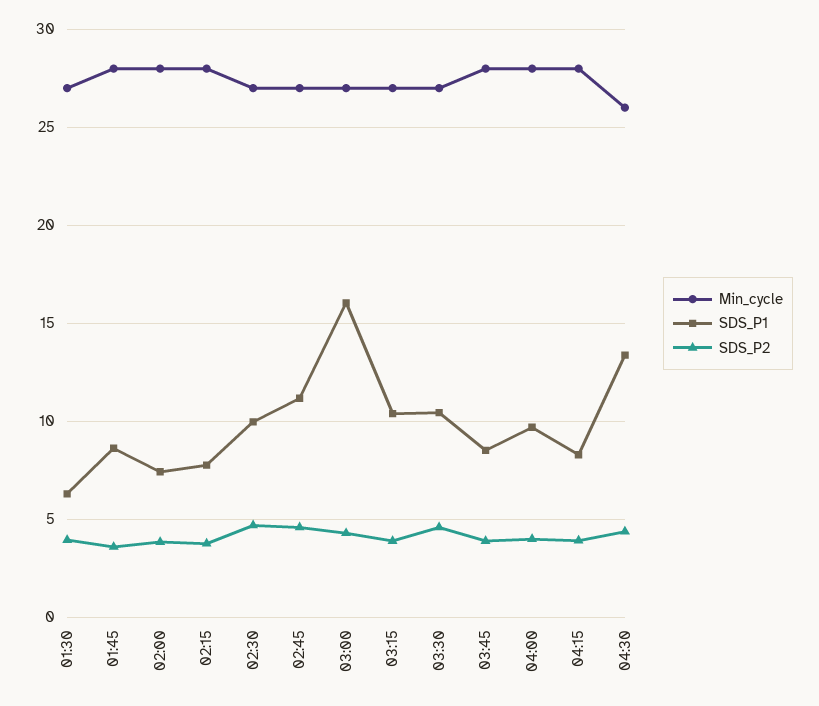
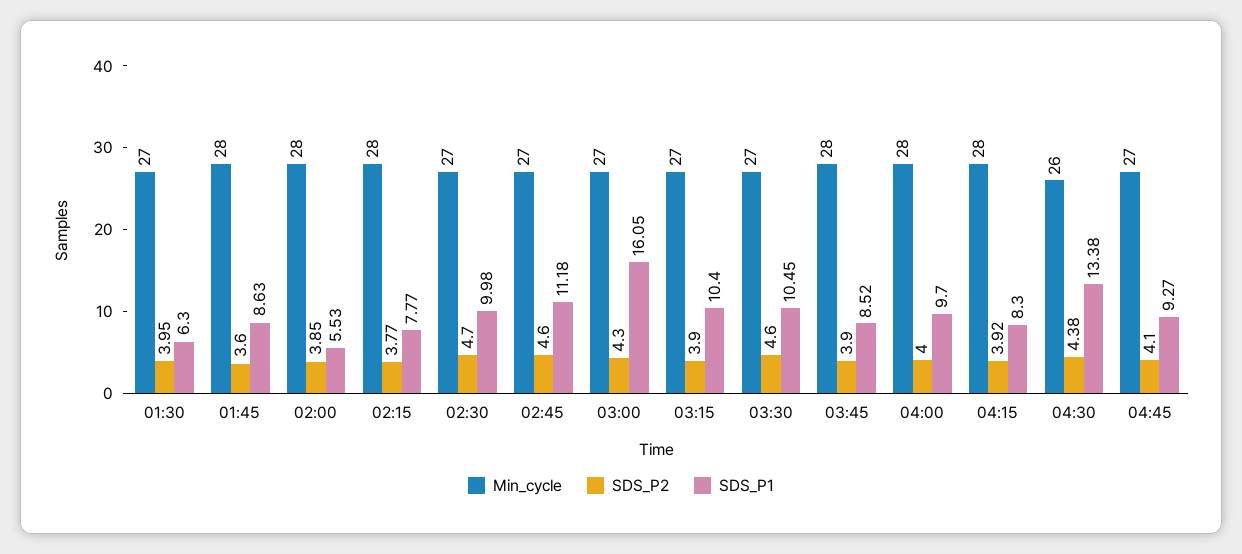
SDS_P1, 02:00: 7.5 -> 5.53
Min_cycle, 04:45: none -> 27
SDS_P2, 04:45: none -> 4.1
SDS_P1, 04:45: none -> 9.27

